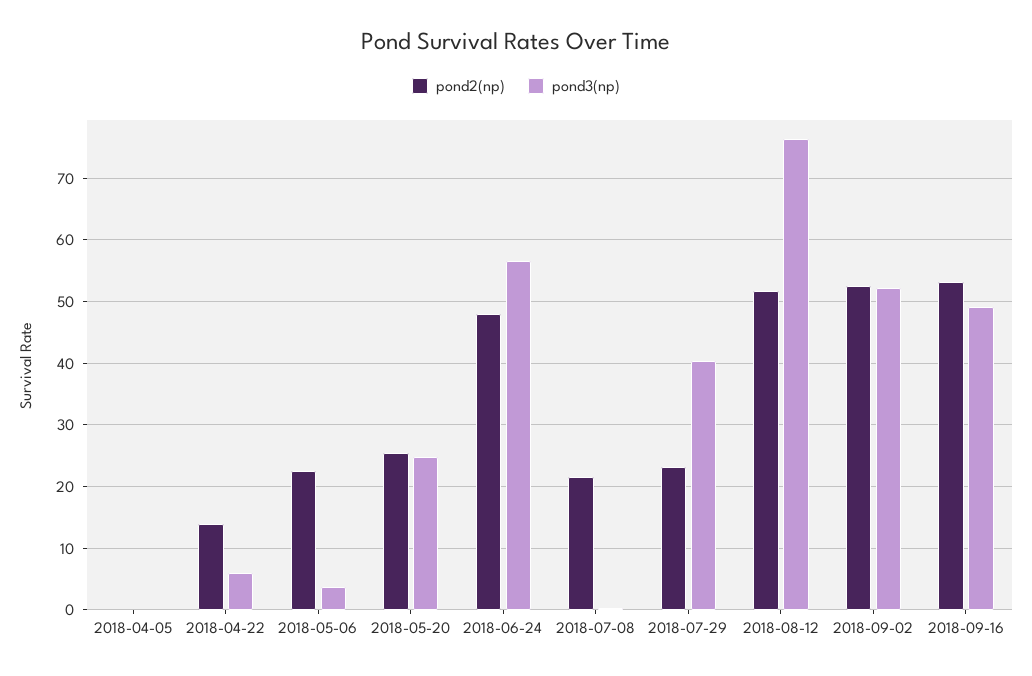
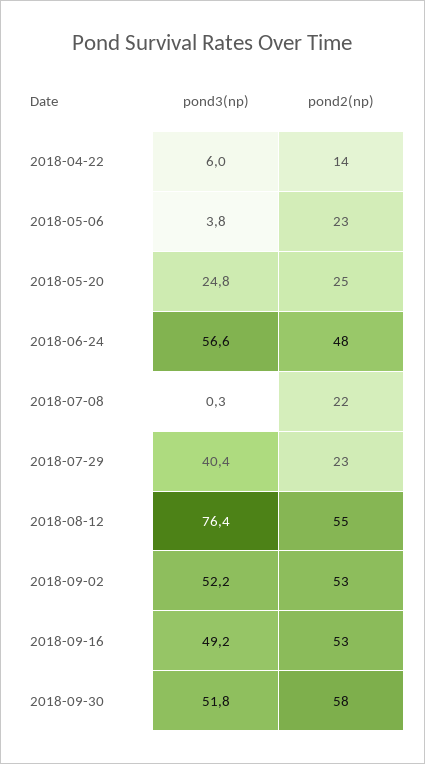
pond2(np), 2018-04-05: 0 -> none
pond3(np), 2018-04-05: 0 -> none
pond2(np), 2018-08-12: 52 -> 55
pond3(np), 2018-09-30: none -> 51.8
pond2(np), 2018-09-30: none -> 58

